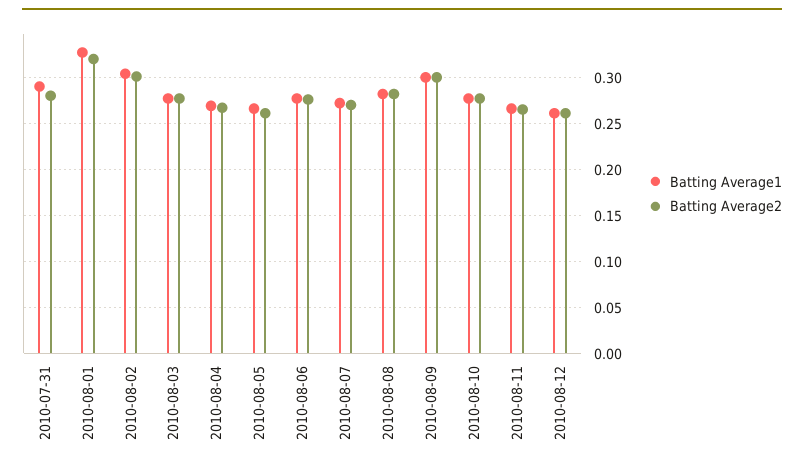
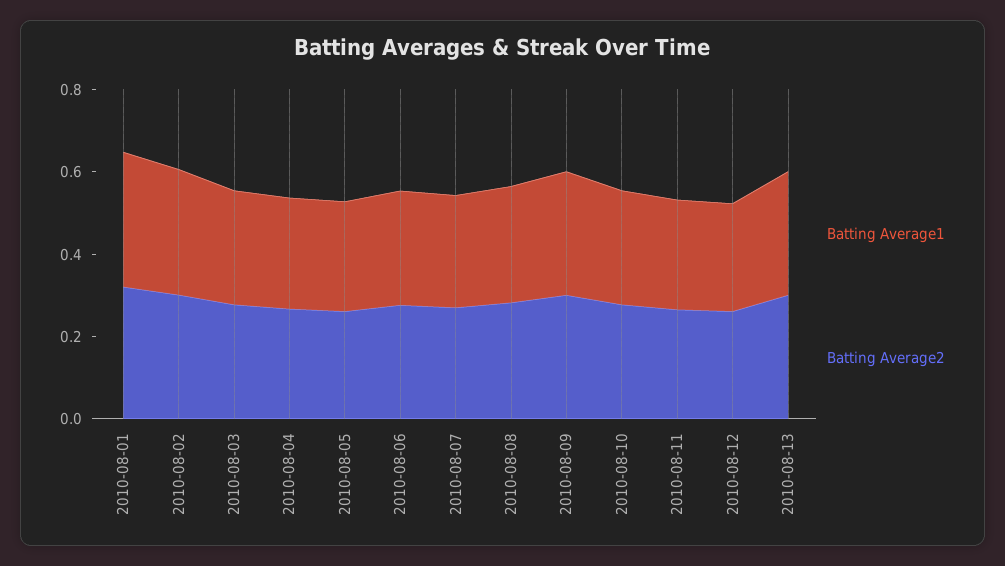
Batting Average1, 2010-07-31: 0.29 -> none
Batting Average2, 2010-07-31: 0.28 -> none
Batting Average1, 2010-08-13: none -> 0.3
Batting Average2, 2010-08-13: none -> 0.3

